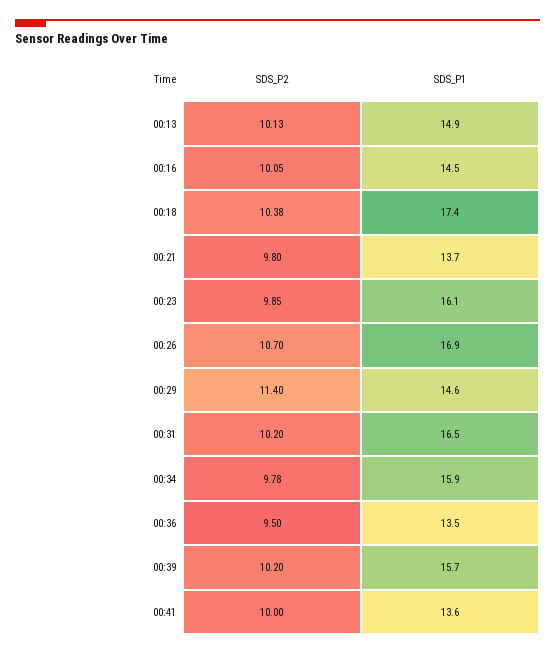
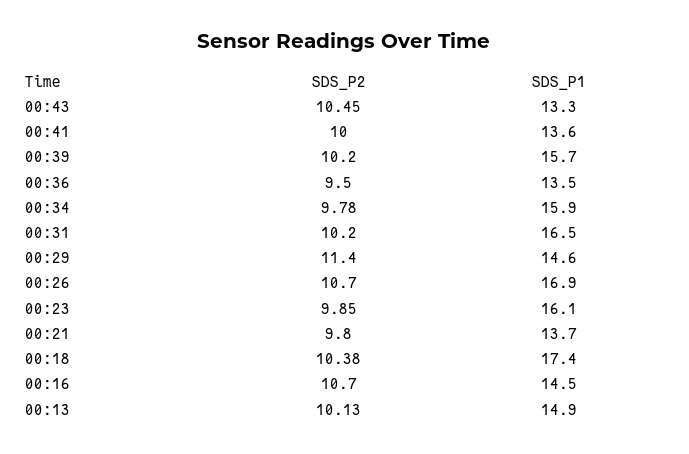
SDS_P2, 00:16: 10.05 -> 10.7
SDS_P2, 00:43: none -> 10.45
SDS_P1, 00:43: none -> 13.3

